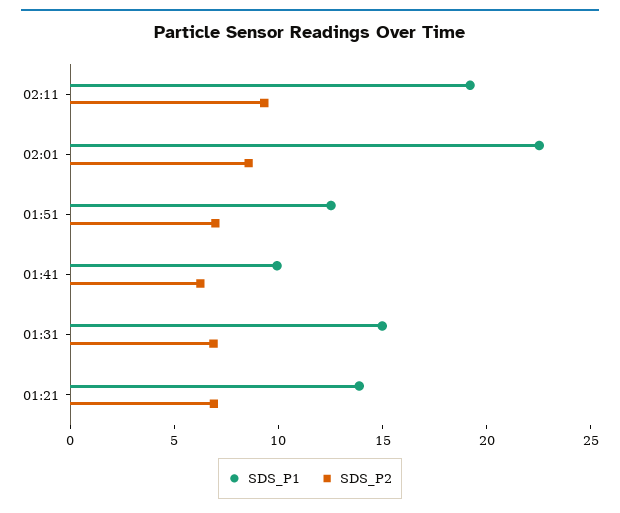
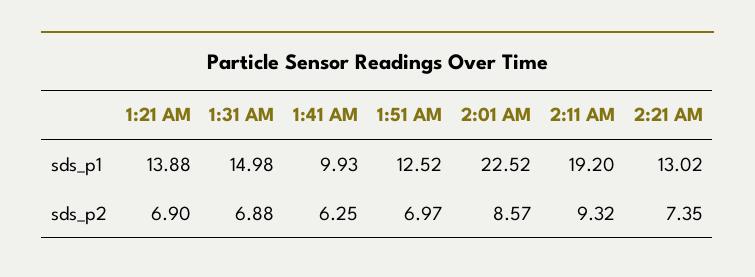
SDS_P1, 2:21 AM: none -> 13.02
SDS_P2, 2:21 AM: none -> 7.35

